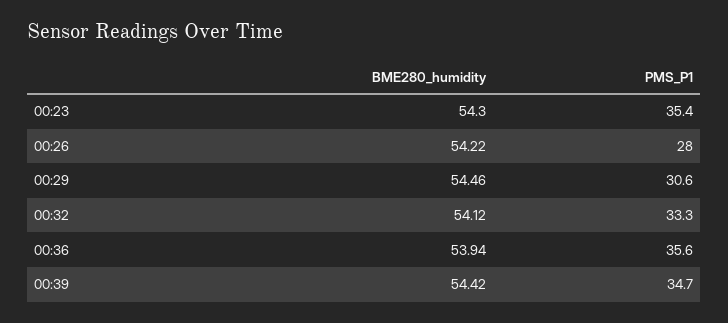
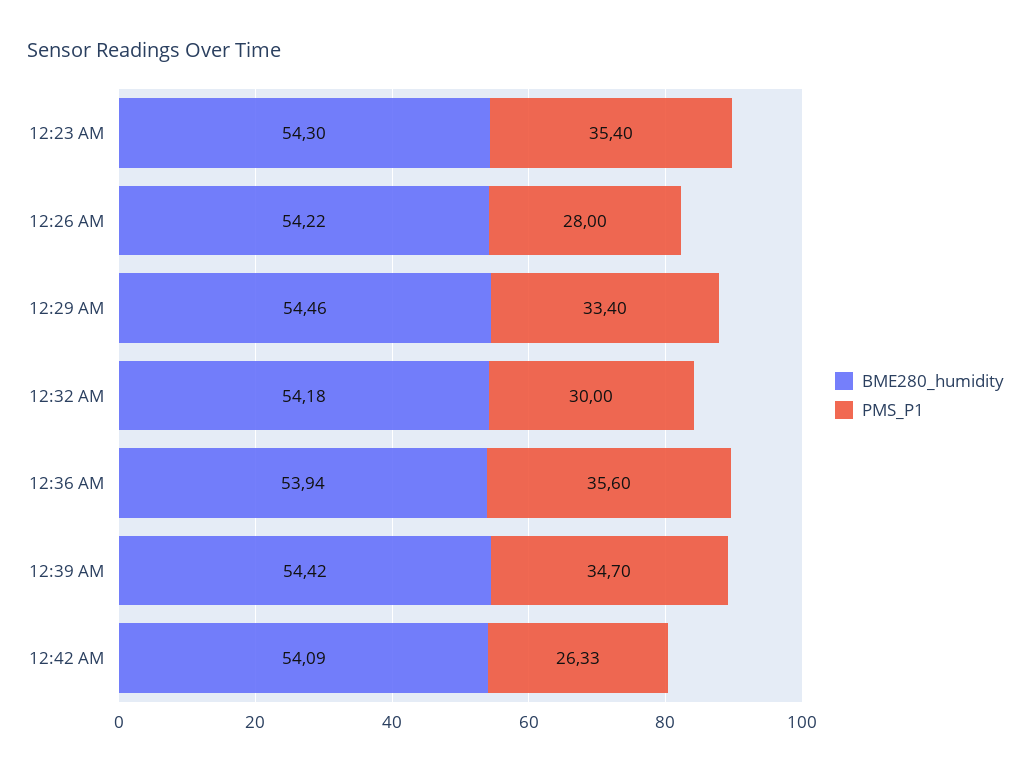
PMS_P1, 00:29: 30.6 -> 33.4
BME280_humidity, 00:32: 54.12 -> 54.18
PMS_P1, 00:32: 33.3 -> 30
BME280_humidity, 12:42 AM: none -> 54.09
PMS_P1, 12:42 AM: none -> 26.33

